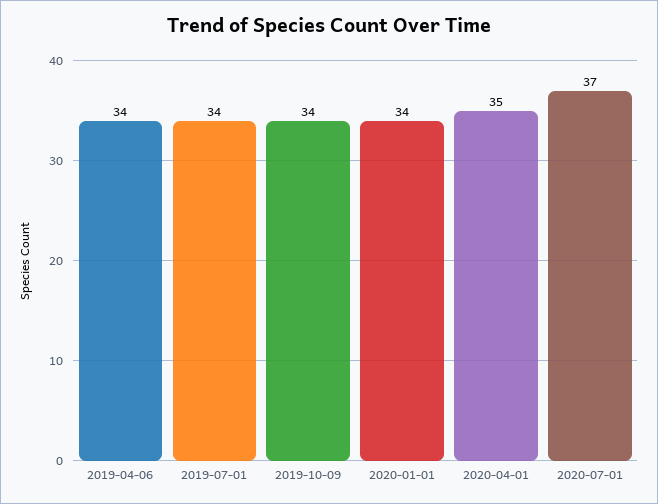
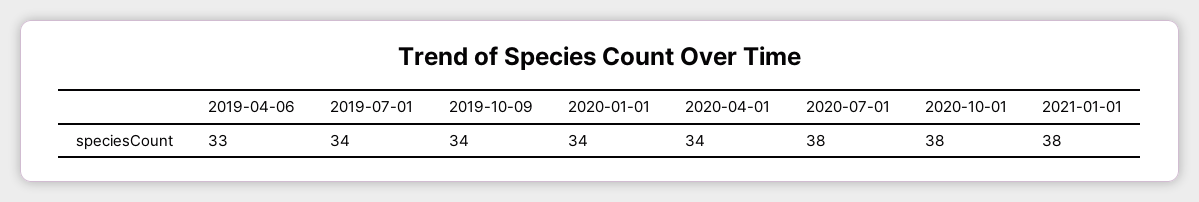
2019-04-06: 34 -> 33
2020-04-01: 35 -> 34
2020-07-01: 37 -> 38
2020-10-01: none -> 38
2021-01-01: none -> 38

